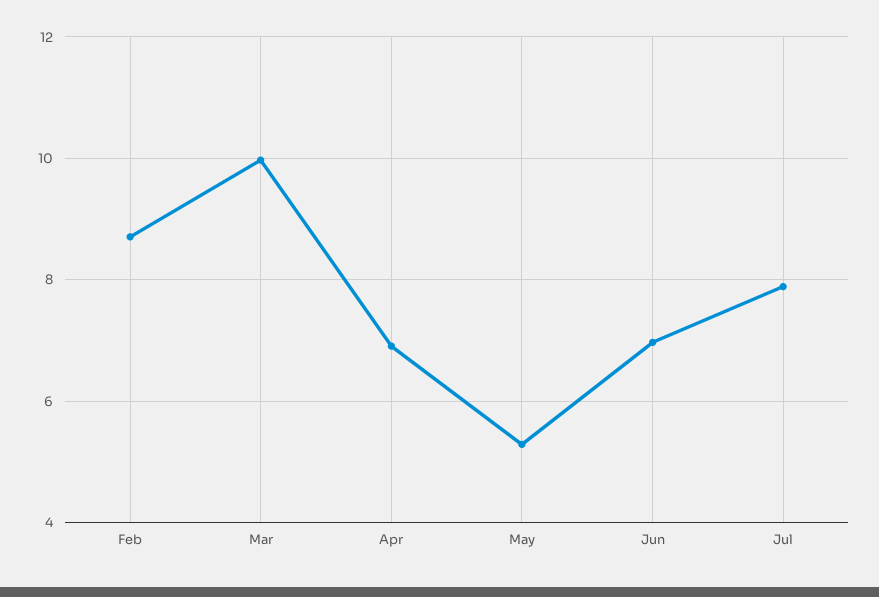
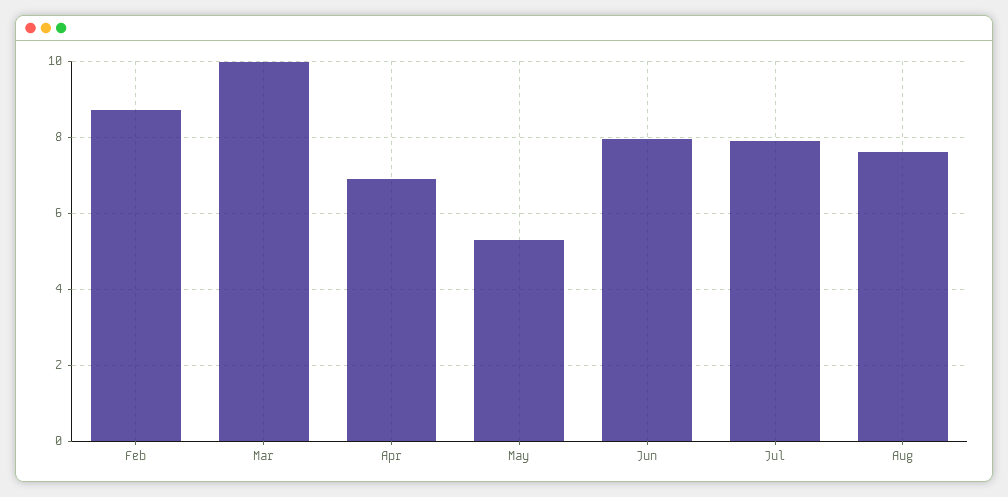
Jun: 7 -> 8
Aug: none -> 7.6

